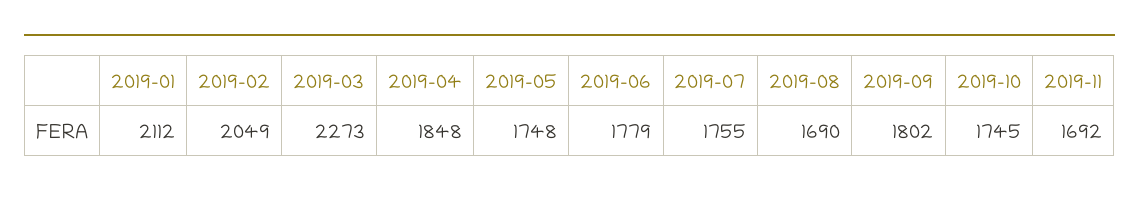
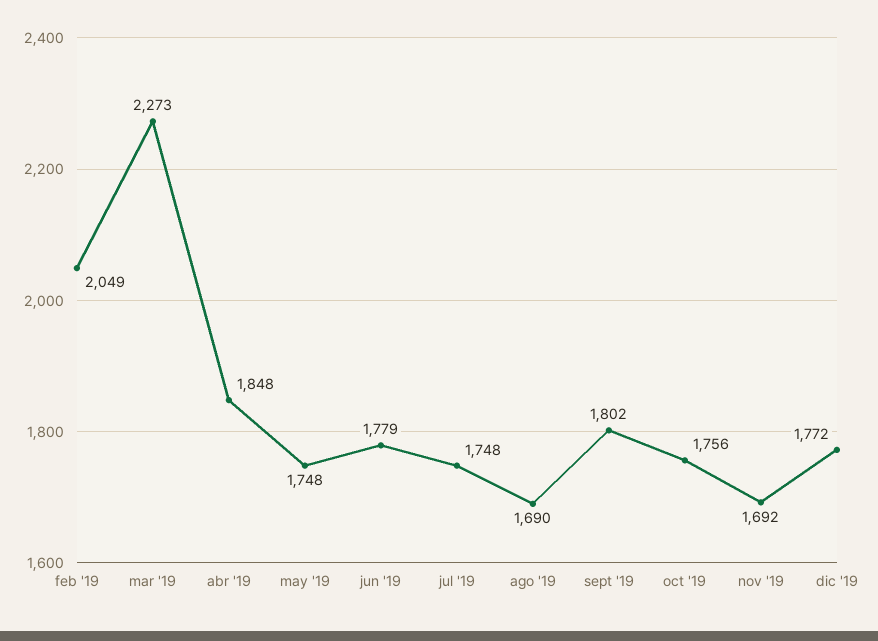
2019-01: 2112 -> none
2019-07: 1755 -> 1748
2019-10: 1745 -> 1756
dic '19: none -> 1772

